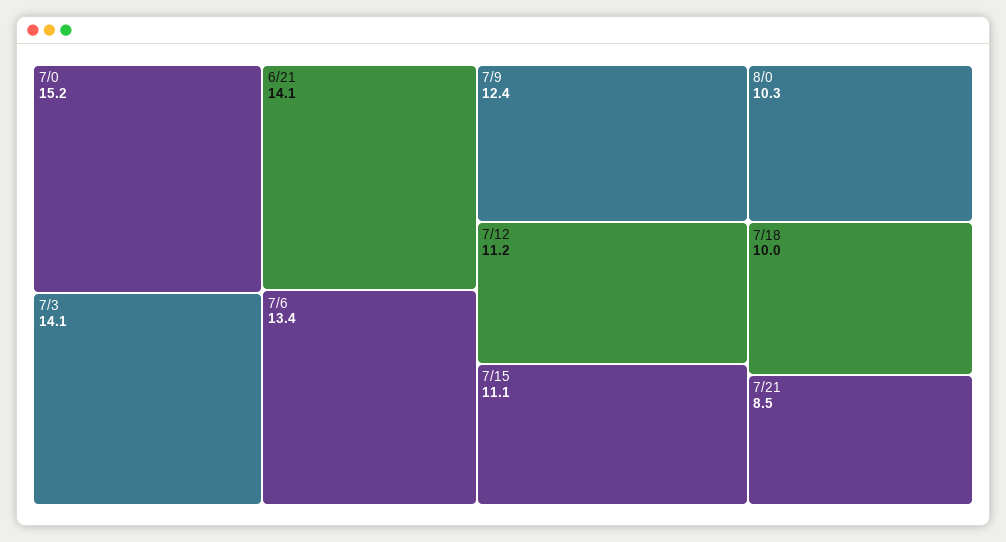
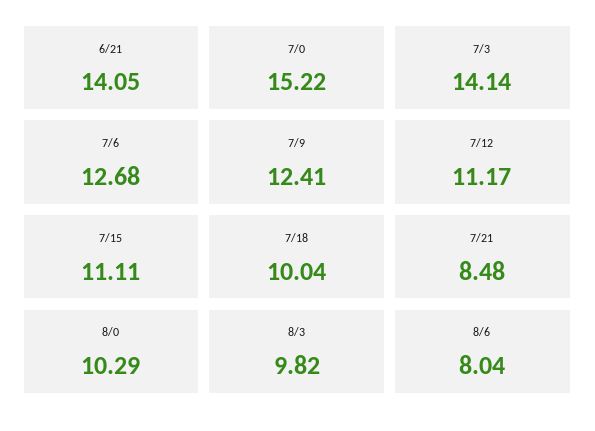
7/6: 13.4 -> 12.68
8/3: none -> 9.82
8/6: none -> 8.04

